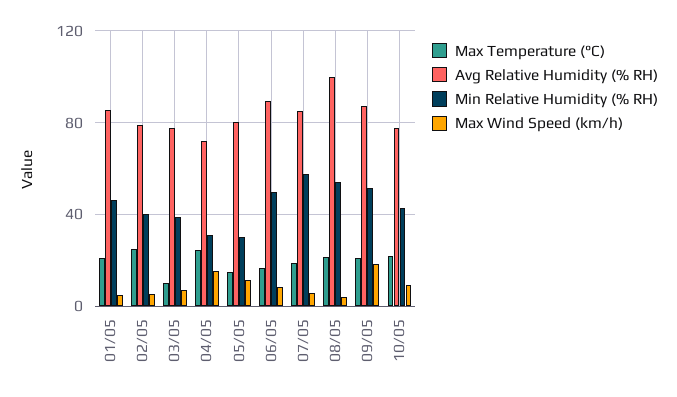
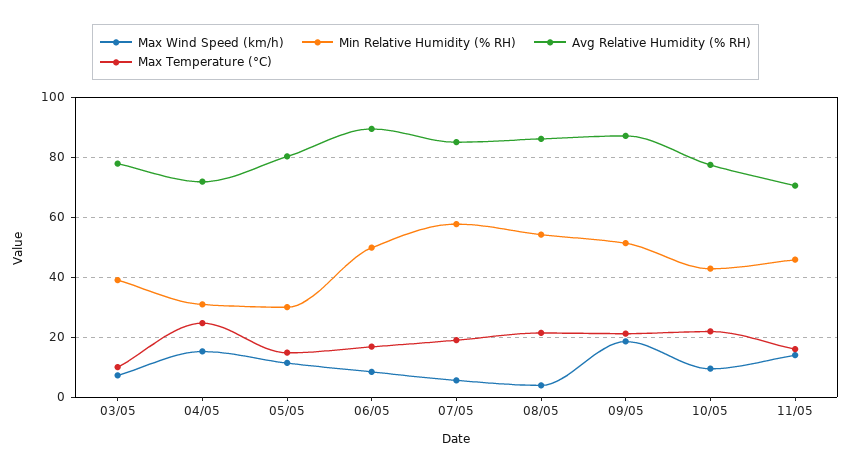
Max Temperature (°C), 01/05: 20 -> none
Avg Relative Humidity (% RH), 01/05: 85 -> none
Min Relative Humidity (% RH), 01/05: 45 -> none
Max Wind Speed (km/h), 01/05: 5 -> none
Max Temperature (°C), 02/05: 25 -> none
Avg Relative Humidity (% RH), 02/05: 80 -> none
Min Relative Humidity (% RH), 02/05: 40 -> none
Max Wind Speed (km/h), 02/05: 5 -> none
Avg Relative Humidity (% RH), 08/05: 100 -> 86
Max Wind Speed (km/h), 11/05: none -> 14
Min Relative Humidity (% RH), 11/05: none -> 46
Avg Relative Humidity (% RH), 11/05: none -> 70
Max Temperature (°C), 11/05: none -> 16

